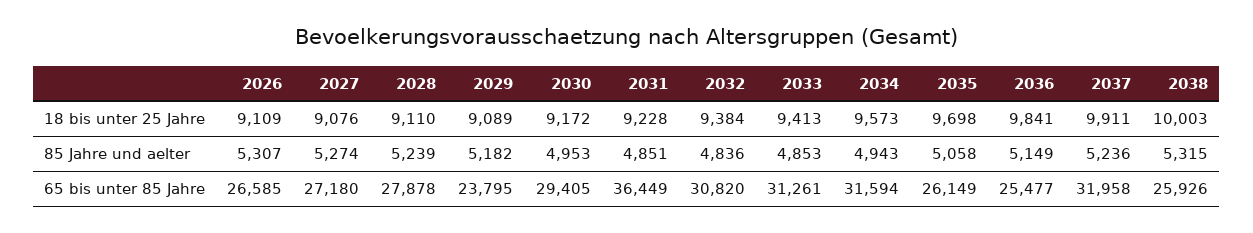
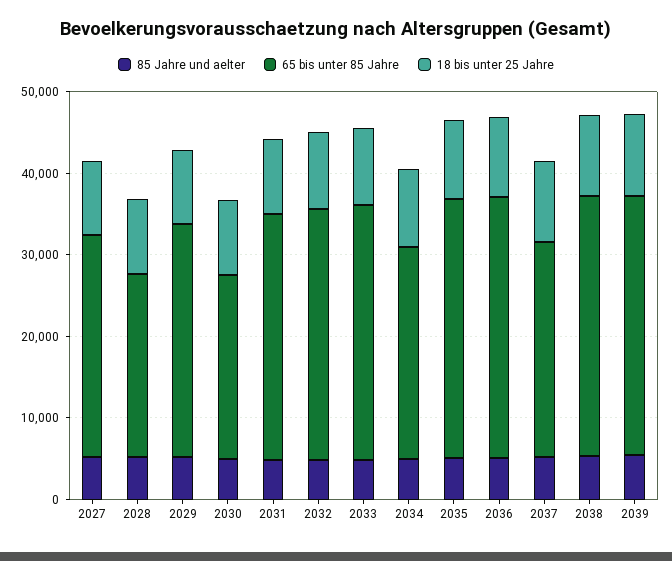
18 bis unter 25 Jahre, 2026: 9109 -> none
85 Jahre und aelter, 2026: 5307 -> none
65 bis unter 85 Jahre, 2026: 26585 -> none
65 bis unter 85 Jahre, 2028: 27878 -> 22000
65 bis unter 85 Jahre, 2029: 23795 -> 28000
65 bis unter 85 Jahre, 2030: 29405 -> 22000
65 bis unter 85 Jahre, 2031: 36449 -> 30000
65 bis unter 85 Jahre, 2034: 31594 -> 26000
65 bis unter 85 Jahre, 2035: 26149 -> 32000
65 bis unter 85 Jahre, 2036: 25477 -> 32000
65 bis unter 85 Jahre, 2037: 31958 -> 26000
65 bis unter 85 Jahre, 2038: 25926 -> 32000
85 Jahre und aelter, 2039: none -> 6000
65 bis unter 85 Jahre, 2039: none -> 32000
18 bis unter 25 Jahre, 2039: none -> 10000

